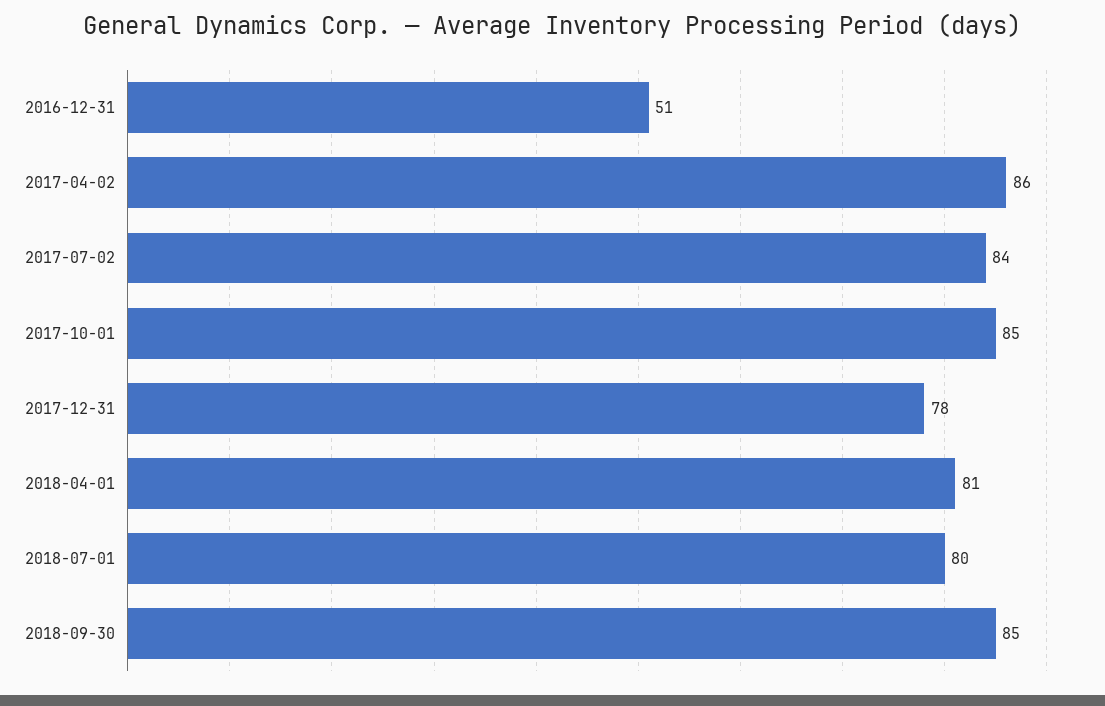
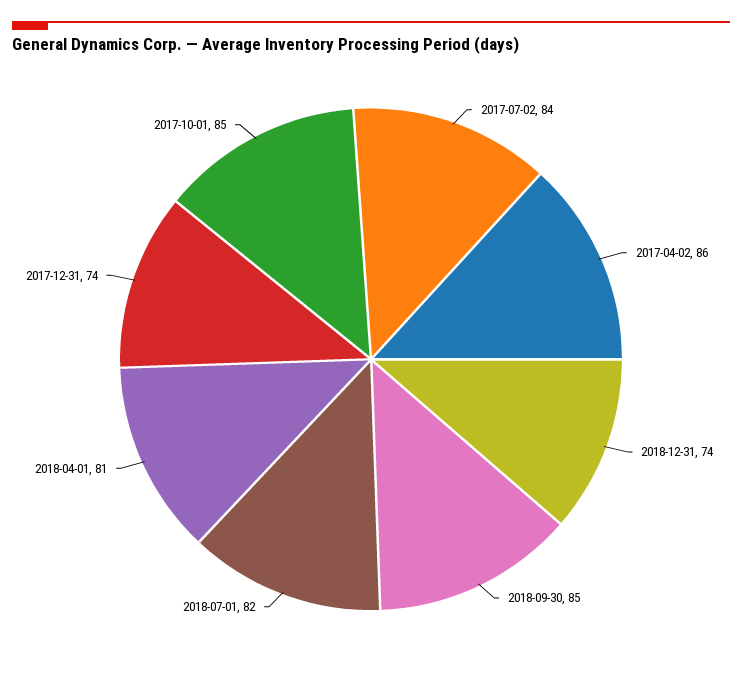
2016-12-31: 51 -> none
2017-12-31: 78 -> 74
2018-07-01: 80 -> 82
2018-12-31: none -> 74

